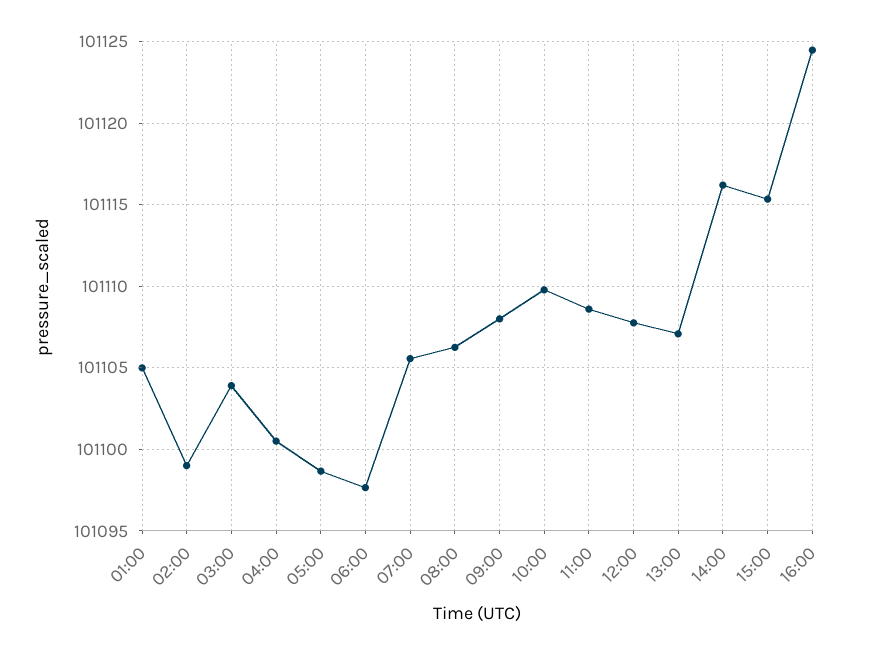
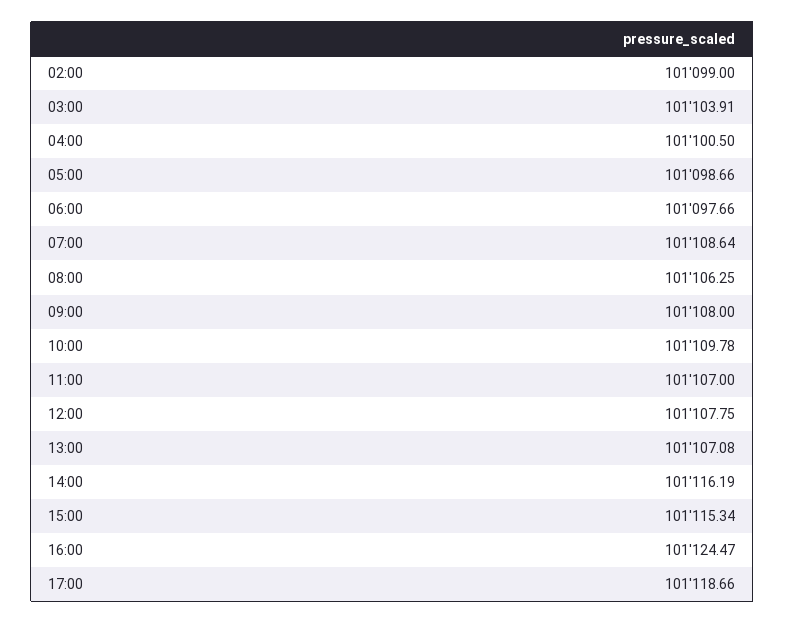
01:00: 101105 -> none
07:00: 101105.5 -> 101108.64
11:00: 101108.5 -> 101107
17:00: none -> 101118.66

